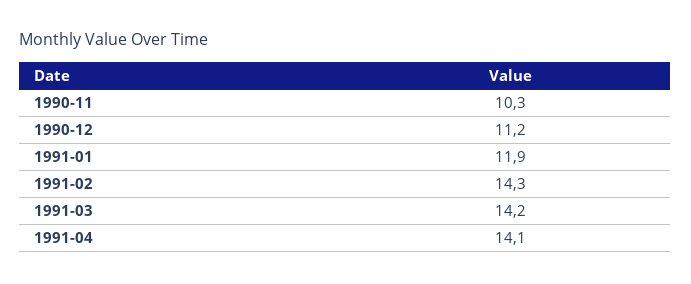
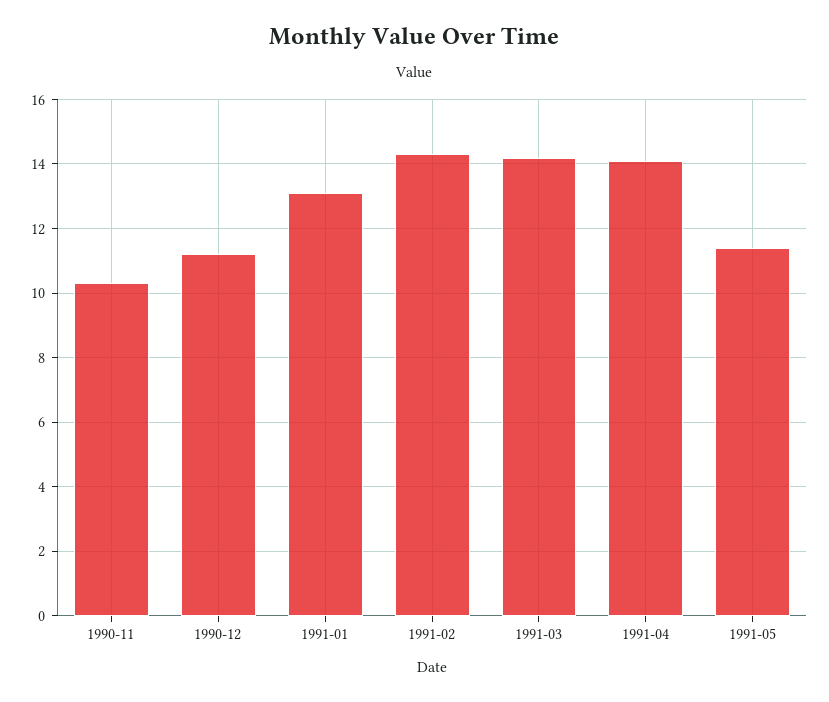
1991-01: 11.9 -> 13
1991-05: none -> 11.5

